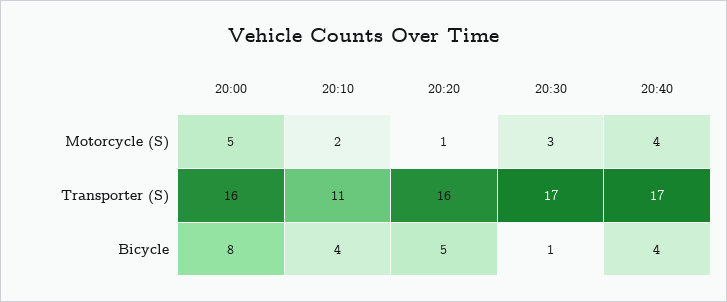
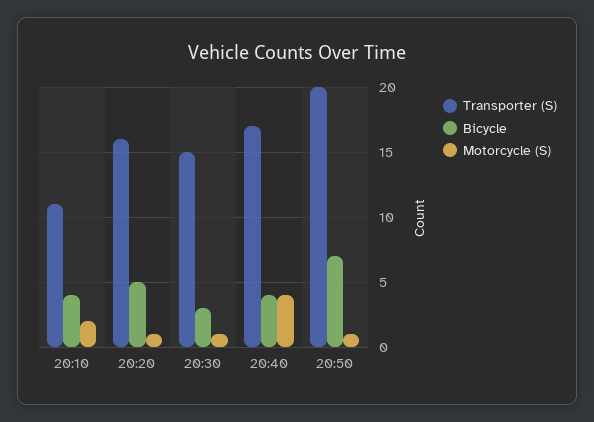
Motorcycle (S), 20:00: 5 -> none
Motorcycle (S), 20:30: 3 -> 1
Transporter (S), 20:00: 16 -> none
Transporter (S), 20:30: 17 -> 15
Bicycle, 20:00: 8 -> none
Bicycle, 20:30: 1 -> 3
Transporter (S), 20:50: none -> 20
Bicycle, 20:50: none -> 7
Motorcycle (S), 20:50: none -> 1

